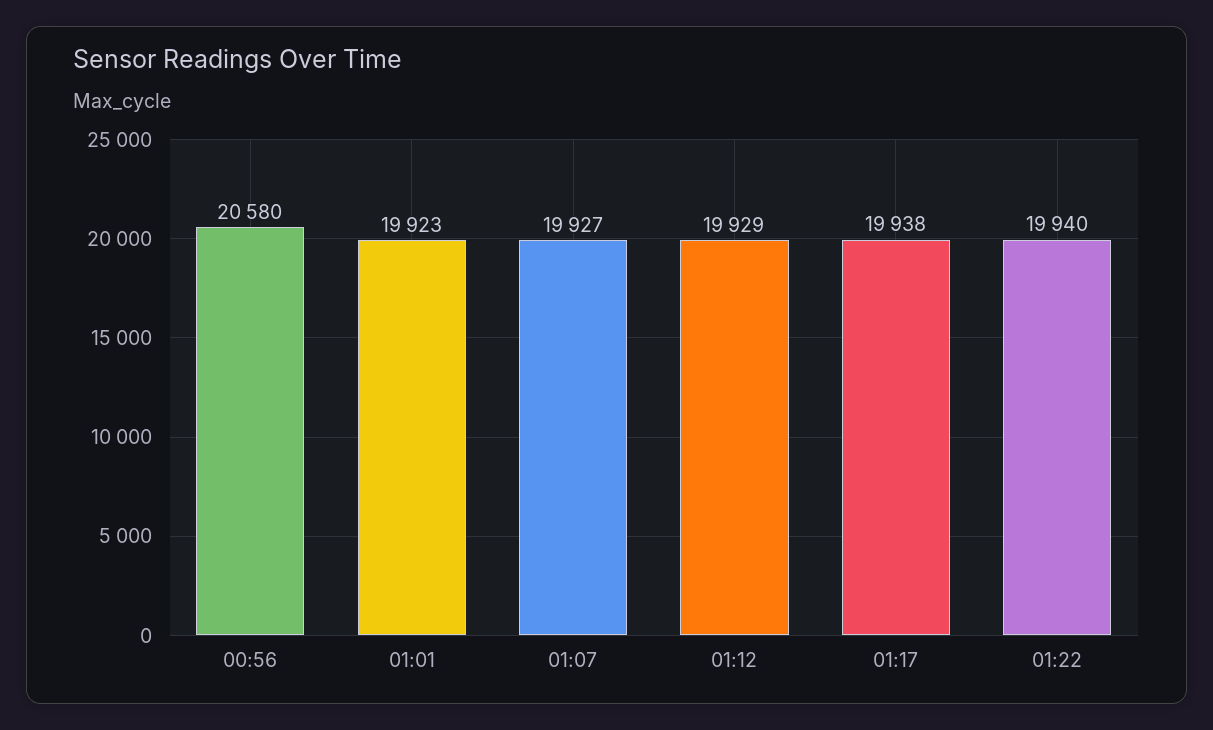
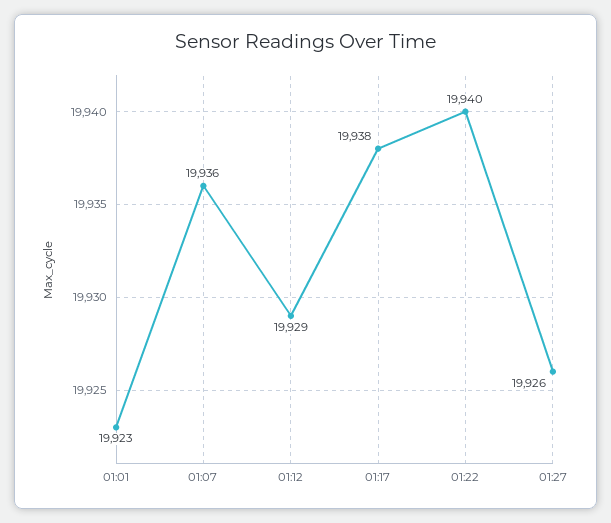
00:56: 20580 -> none
01:07: 19927 -> 19936
01:27: none -> 19926

